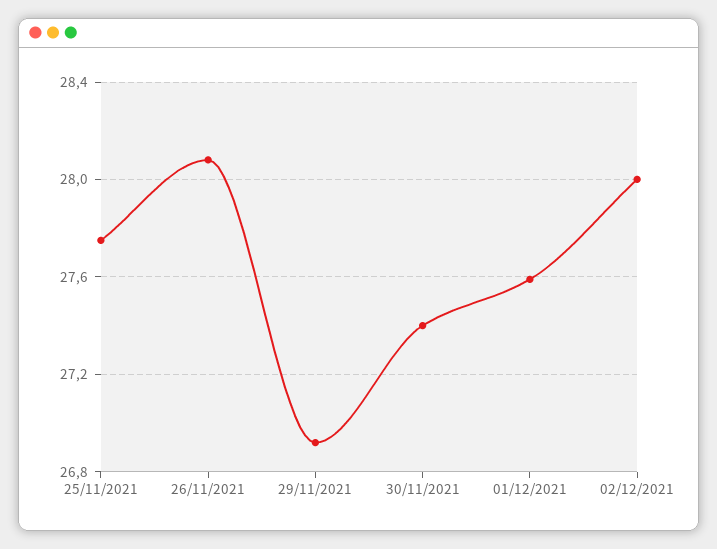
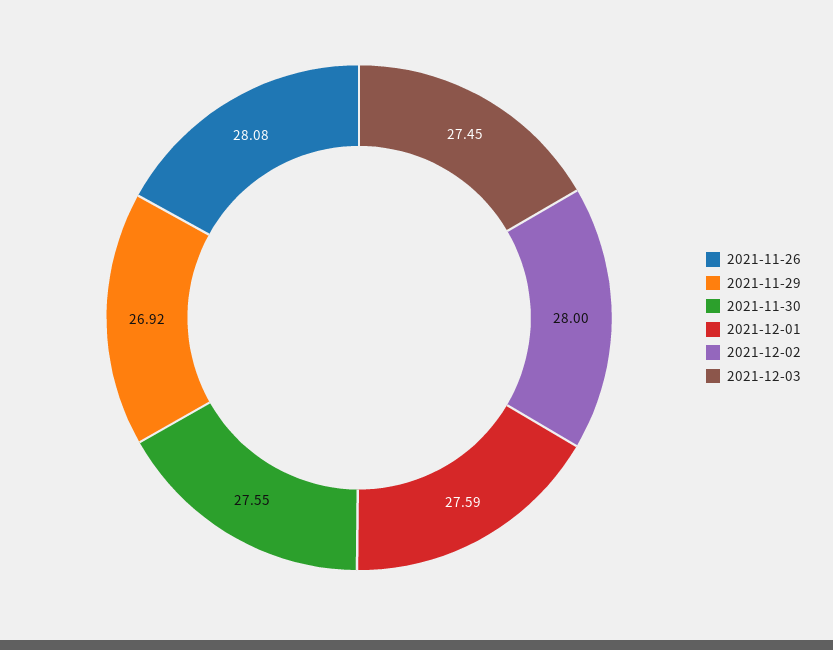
25/11/2021: 27.75 -> none
30/11/2021: 27.4 -> 27.55
2021-12-03: none -> 27.45

